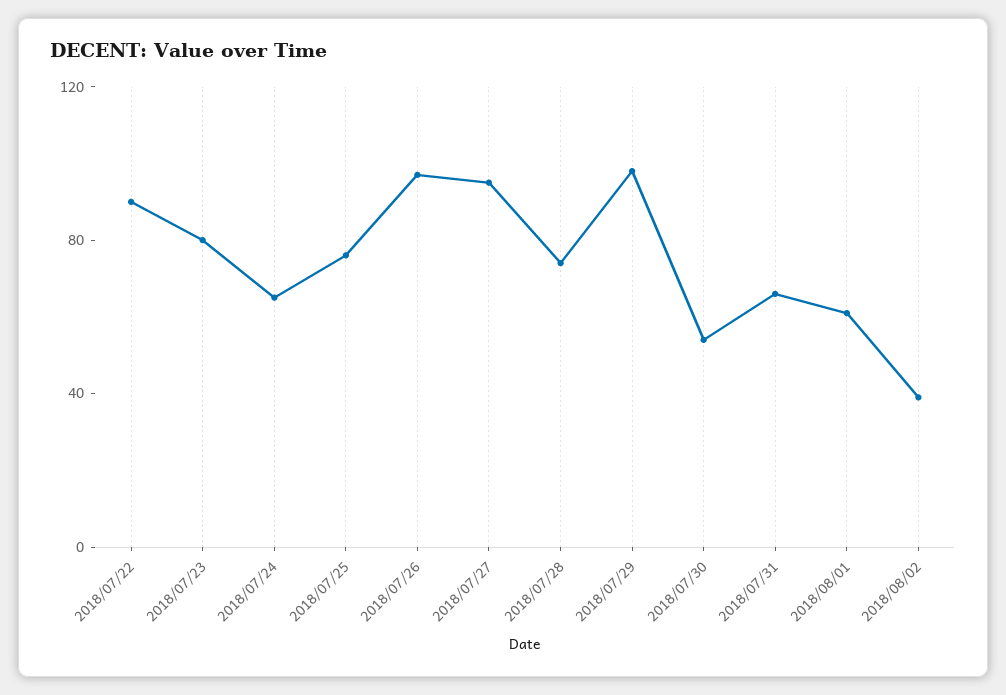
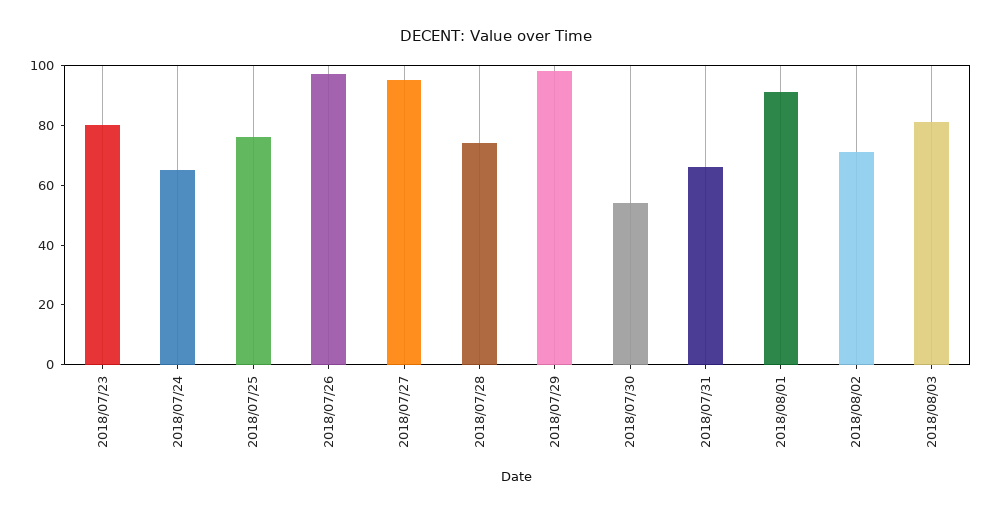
2018/07/22: 90 -> none
2018/08/01: 60 -> 90
2018/08/02: 40 -> 70
2018/08/03: none -> 80

